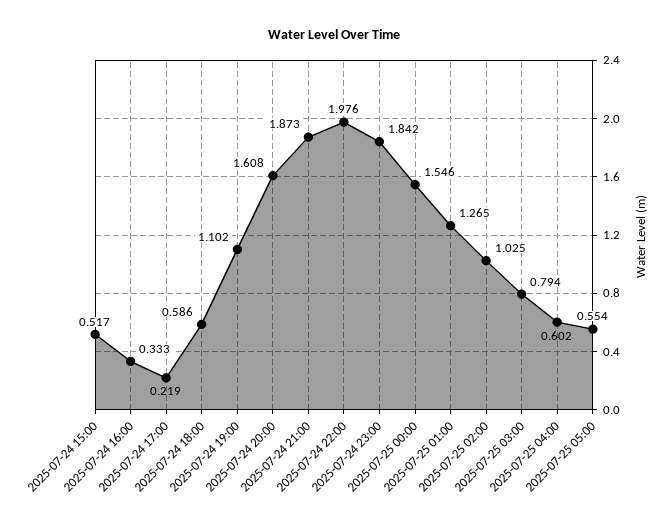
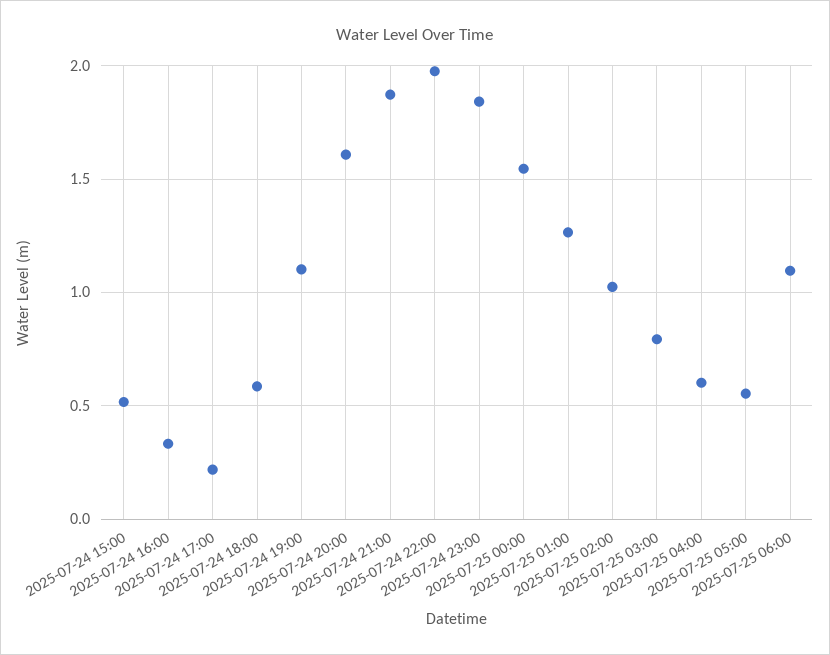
2025-07-25 06:00: none -> 1.1

